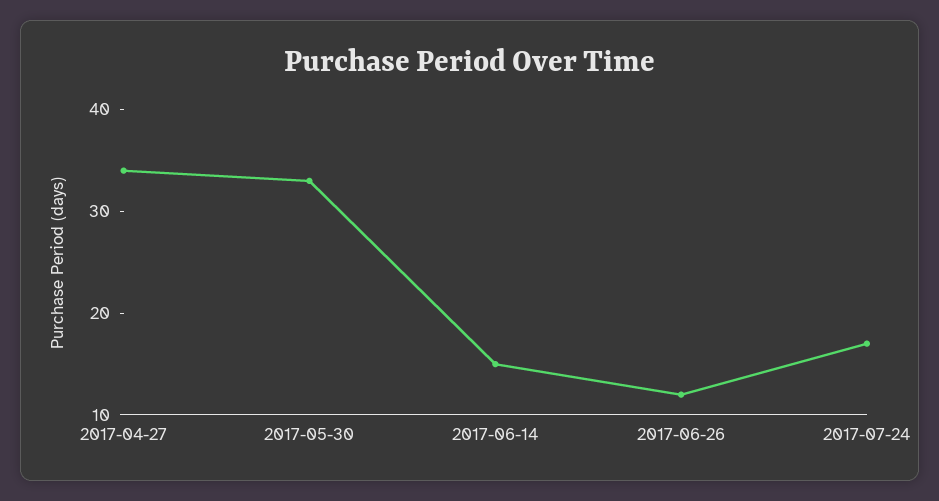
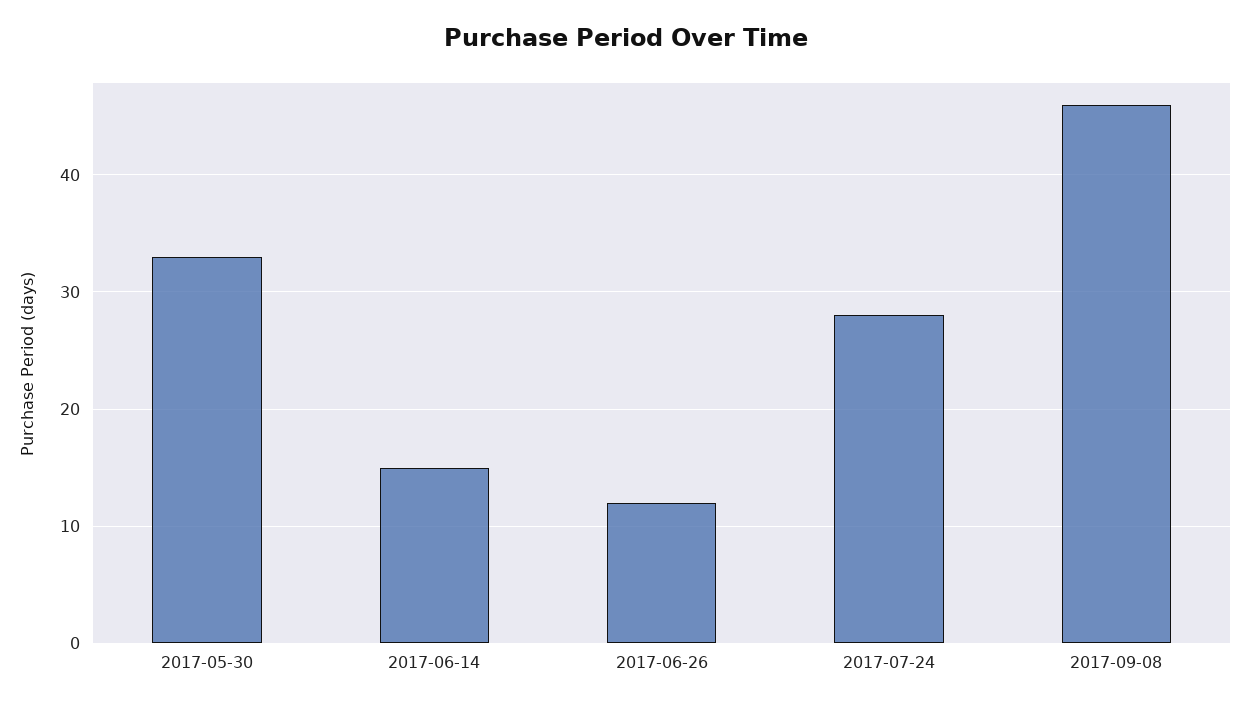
2017-04-27: 34 -> none
2017-07-24: 17 -> 28
2017-09-08: none -> 46

